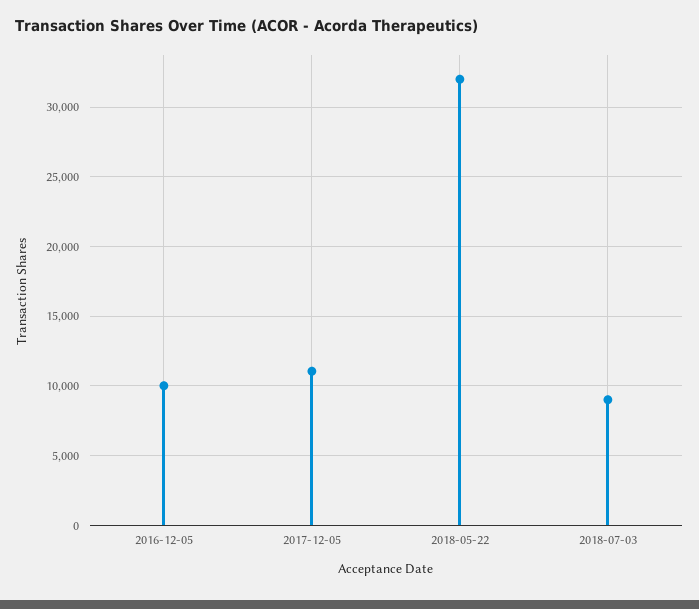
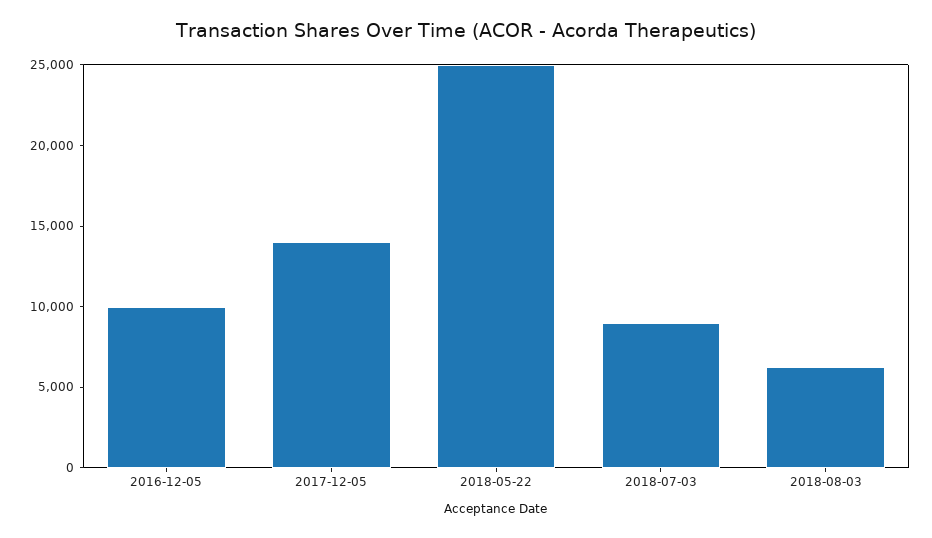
2017-12-05: 11000 -> 14000
2018-05-22: 32000 -> 25000
2018-08-03: none -> 6000

